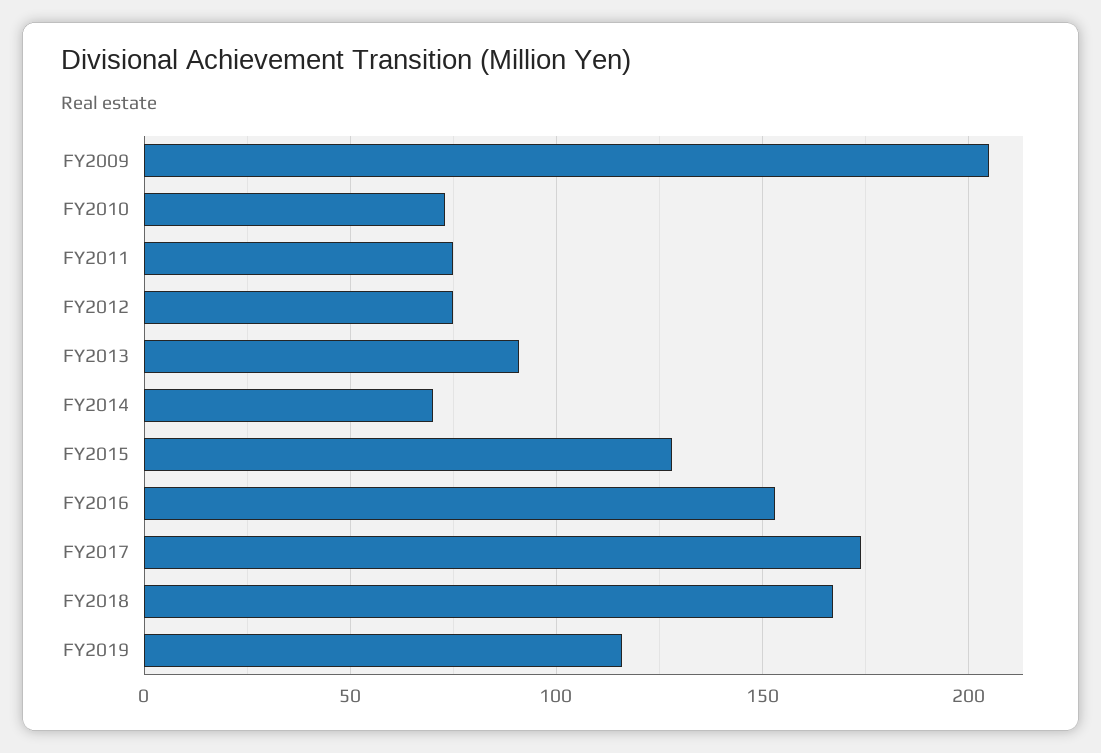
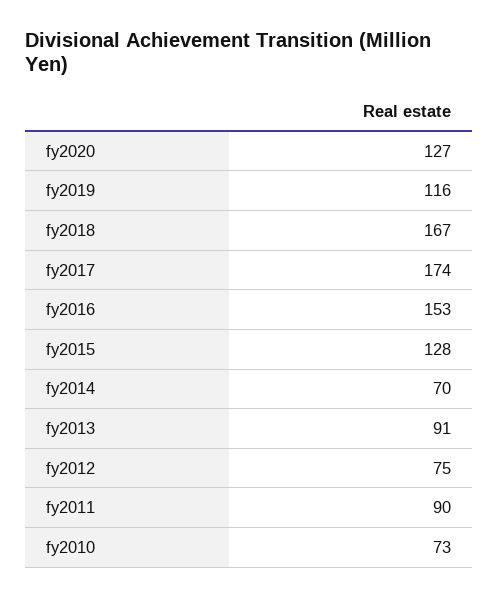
FY2009: 205 -> none
FY2011: 75 -> 90
fy2020: none -> 127

